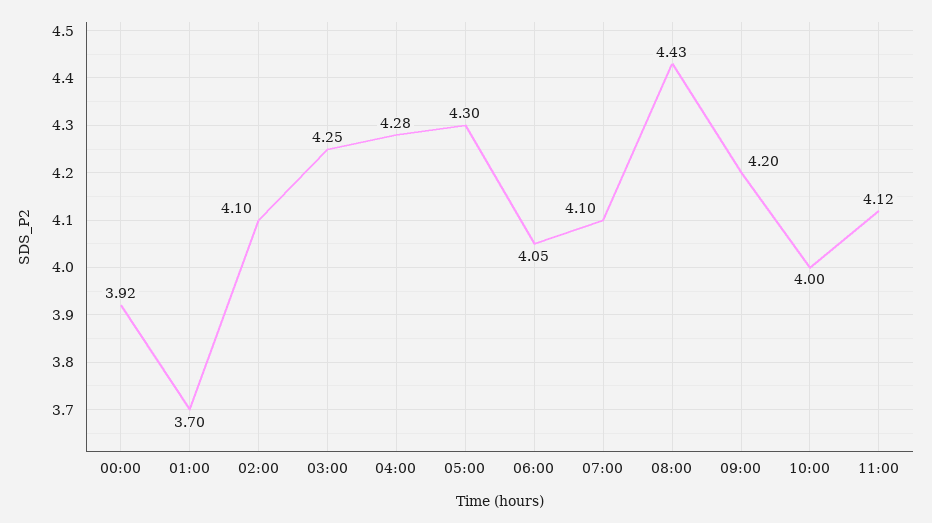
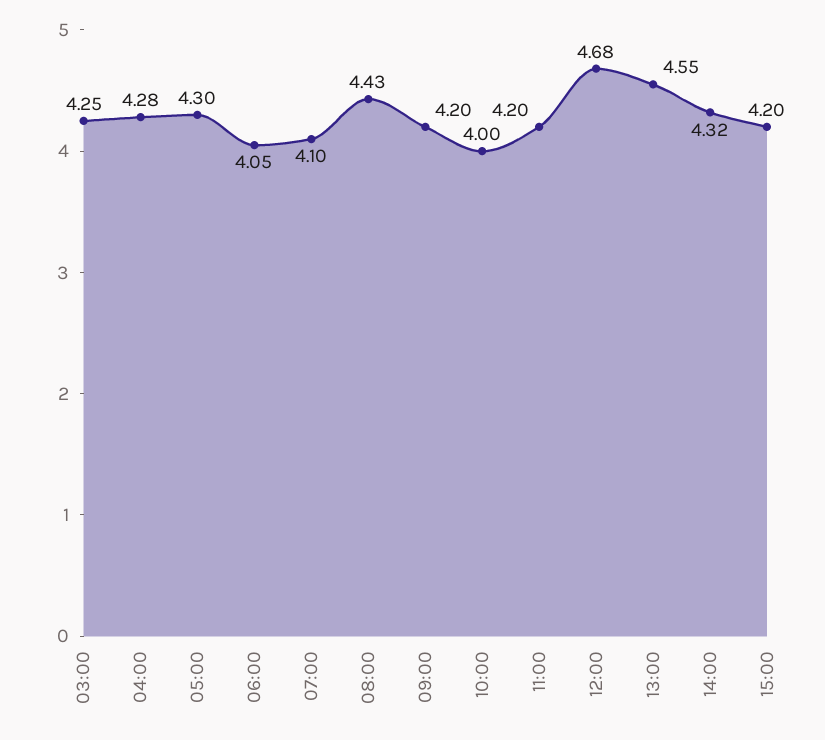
00:00: 3.92 -> none
01:00: 3.7 -> none
02:00: 4.1 -> none
11:00: 4.12 -> 4.2
12:00: none -> 4.68
13:00: none -> 4.55
14:00: none -> 4.32
15:00: none -> 4.2

